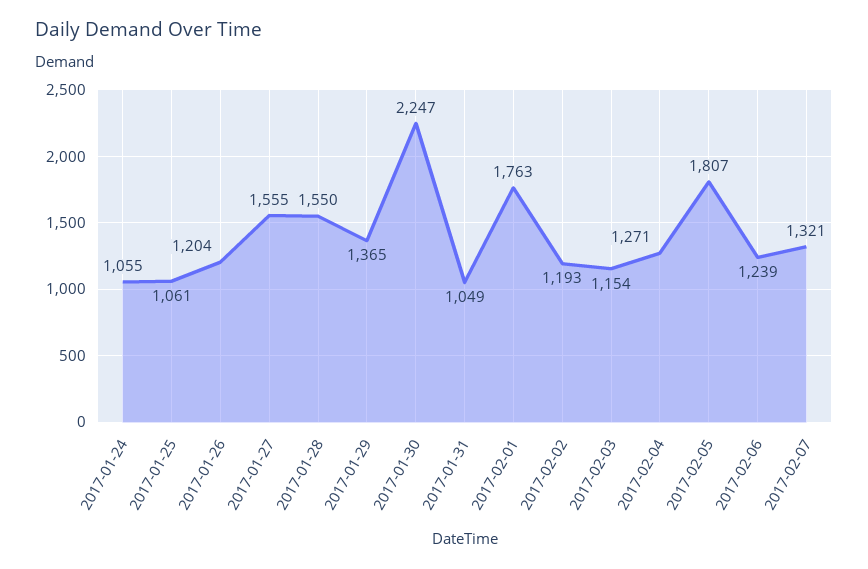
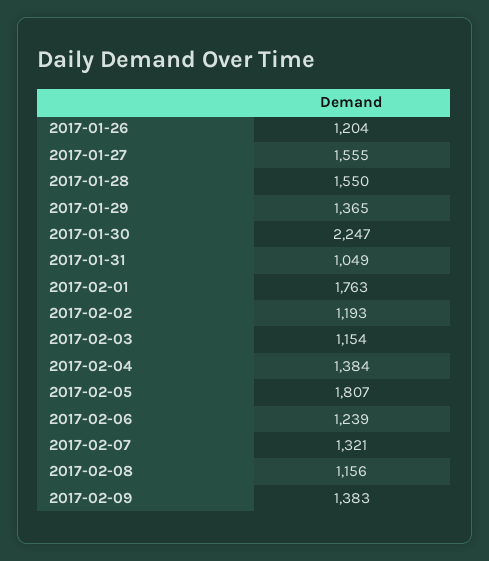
2017-01-24: 1055 -> none
2017-01-25: 1061 -> none
2017-02-04: 1271 -> 1384
2017-02-08: none -> 1156
2017-02-09: none -> 1383

